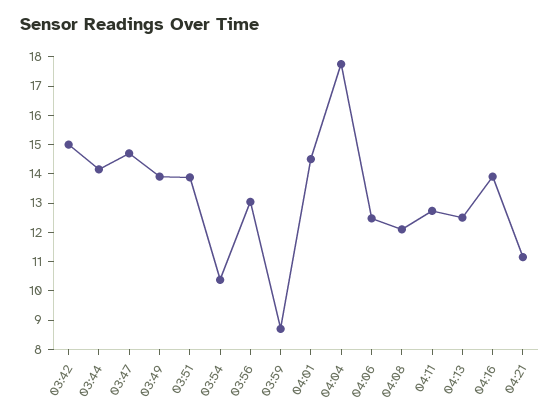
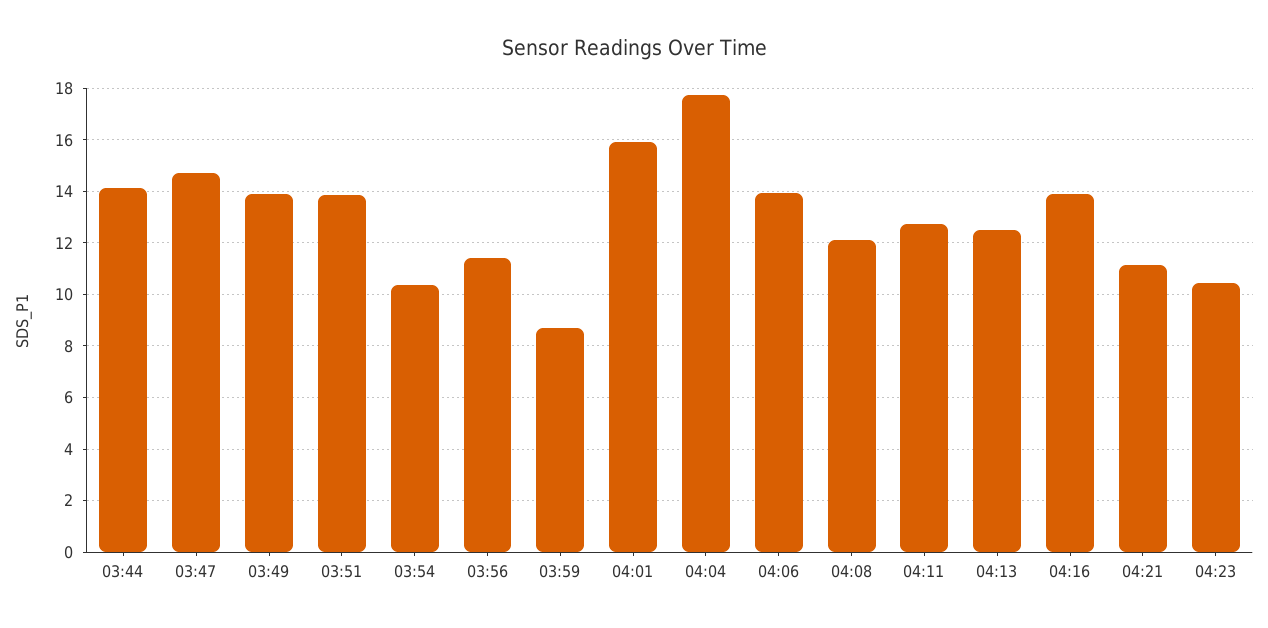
03:42: 15 -> none
03:56: 13 -> 11.5
04:01: 14.5 -> 16
04:06: 12.5 -> 14
04:23: none -> 10.5

